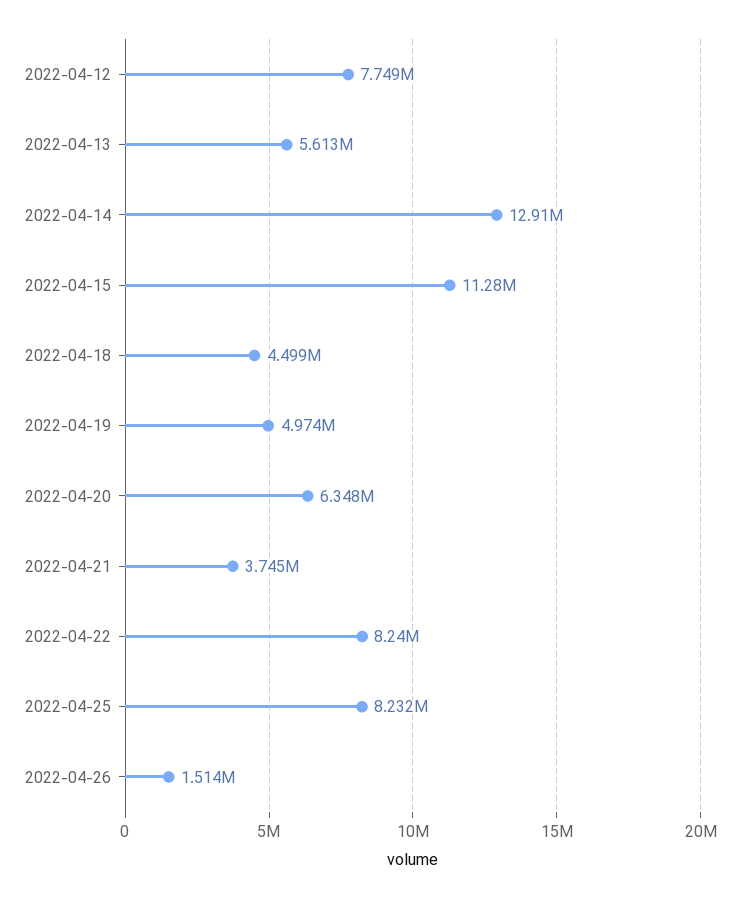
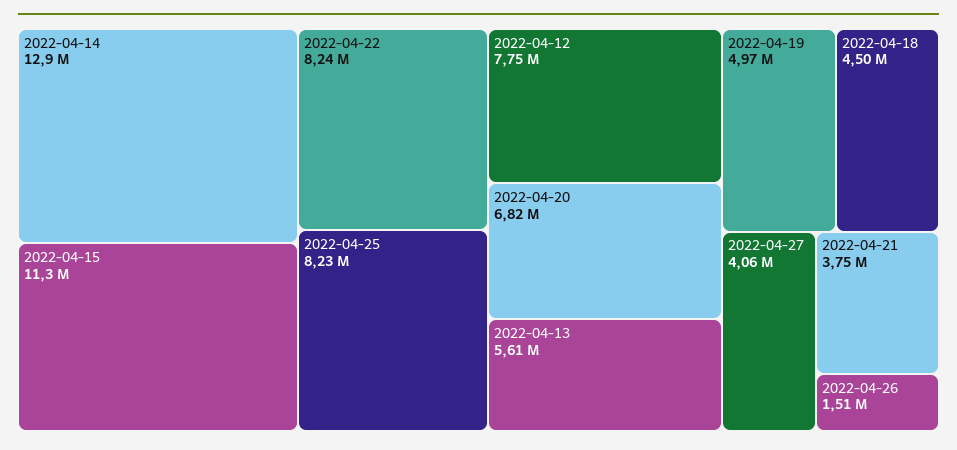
2022-04-20: 6348000 -> 6820000
2022-04-27: none -> 4060000

